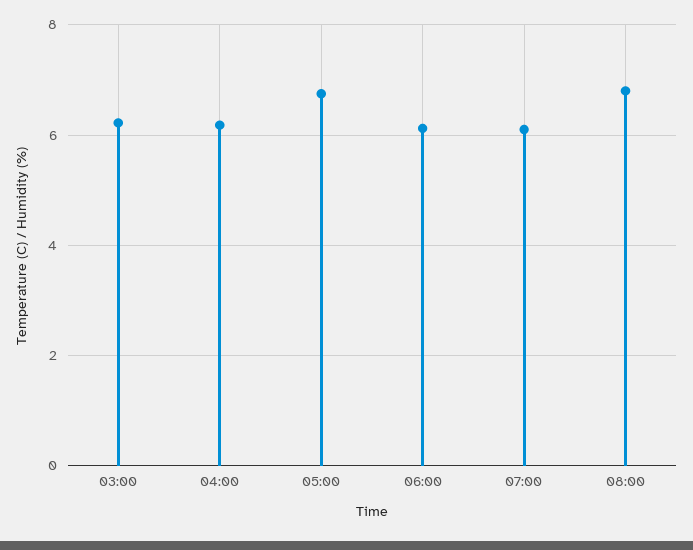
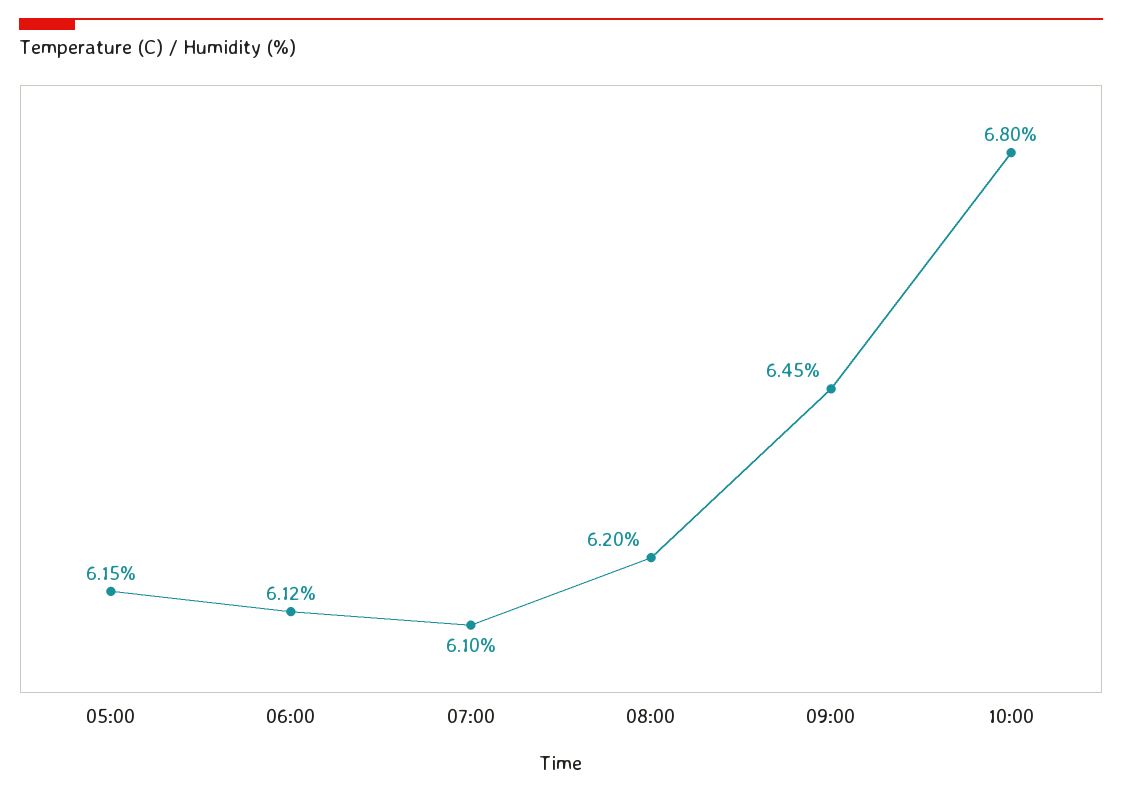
03:00: 6.2 -> none
04:00: 6.2 -> none
05:00: 6.8 -> 6.15
08:00: 6.8 -> 6.2
09:00: none -> 6.45
10:00: none -> 6.8

